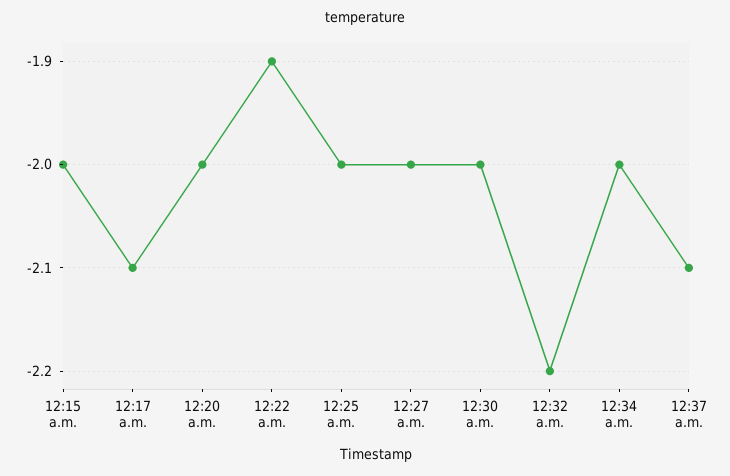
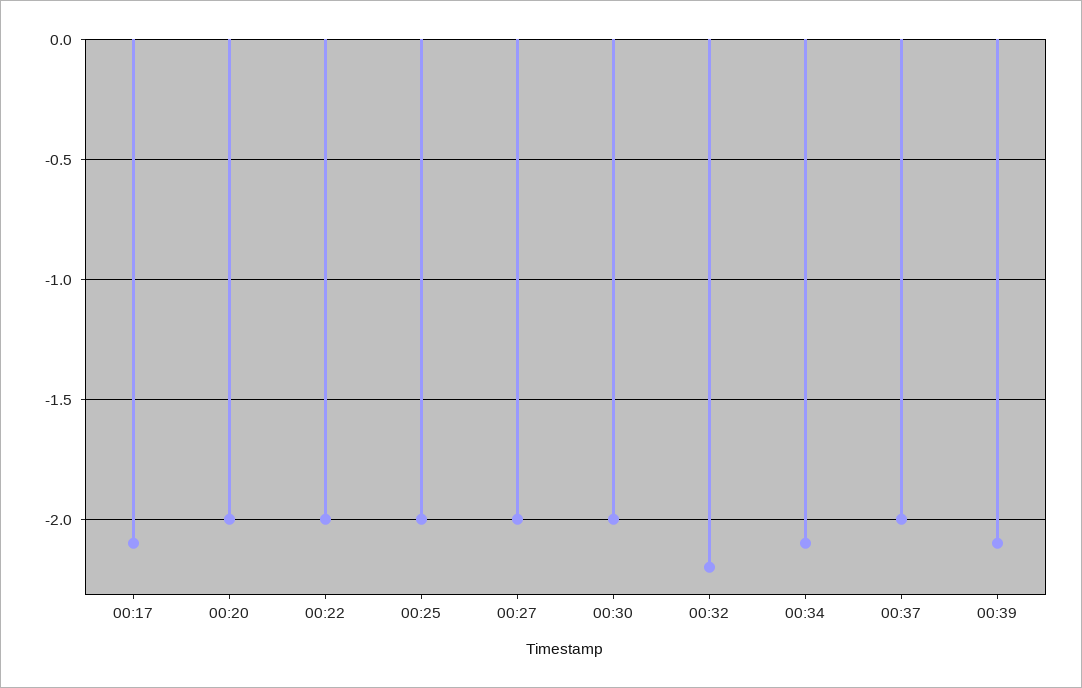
12:15 a.m.: -2 -> none
12:22 a.m.: -1.9 -> -2
12:34 a.m.: -2 -> -2.1
12:37 a.m.: -2.1 -> -2
00:39: none -> -2.1

